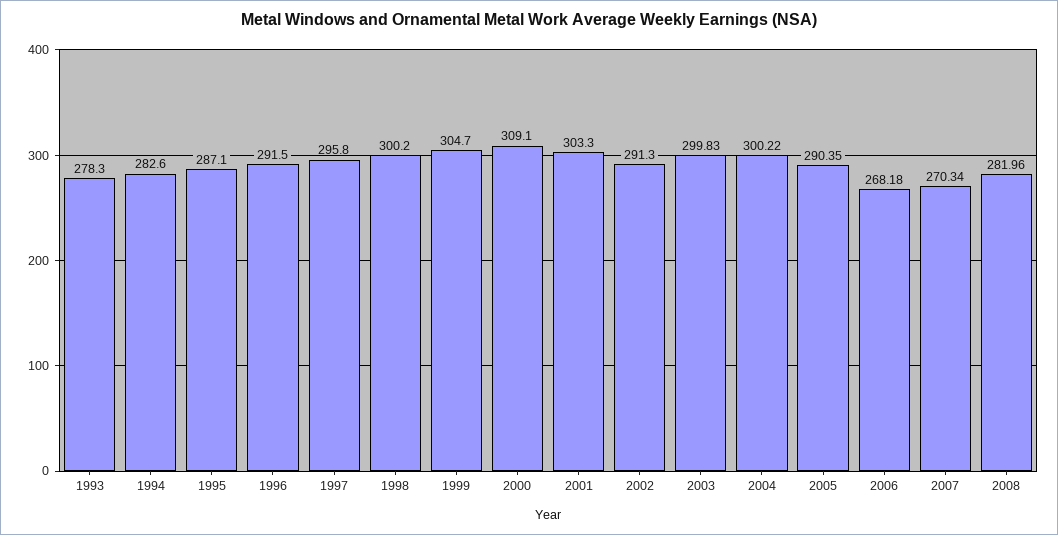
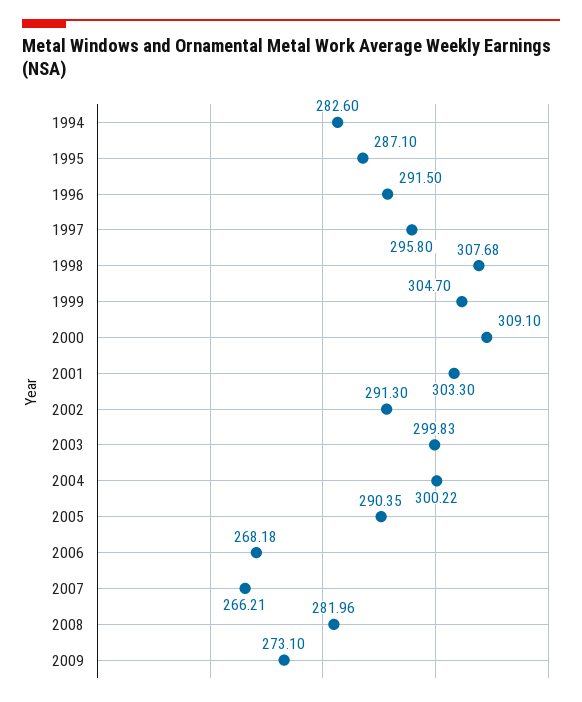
1993: 278.3 -> none
1998: 300.2 -> 307.68
2007: 270.34 -> 266.21
2009: none -> 273.1

